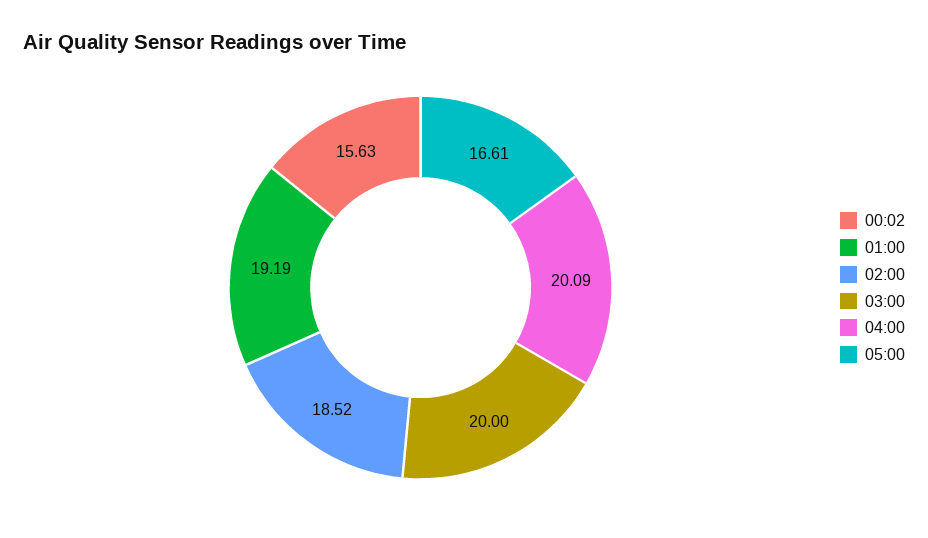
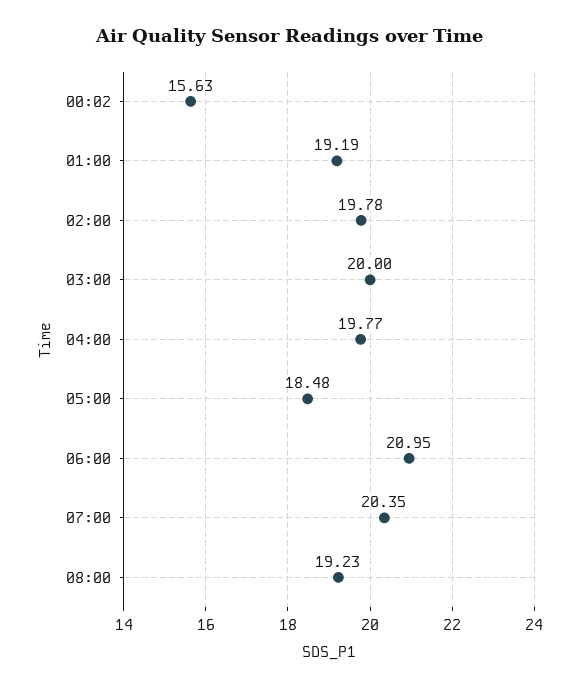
02:00: 18.52 -> 19.78
04:00: 20.09 -> 19.77
05:00: 16.61 -> 18.48
06:00: none -> 20.95
07:00: none -> 20.35
08:00: none -> 19.23

